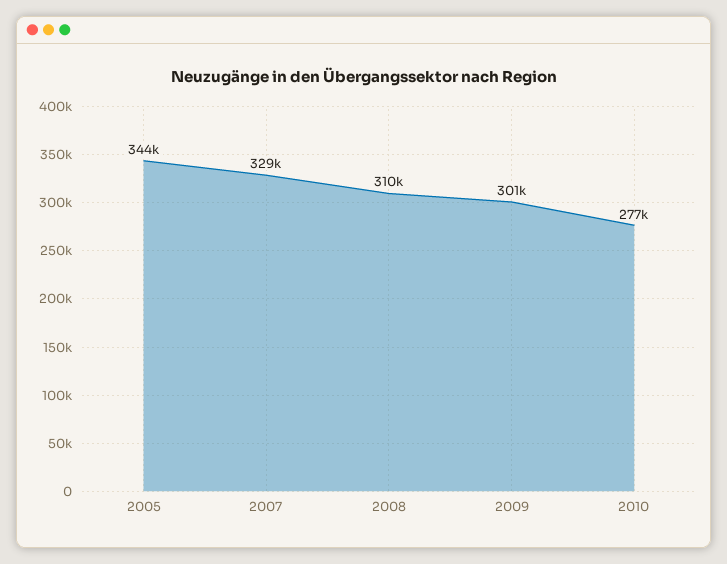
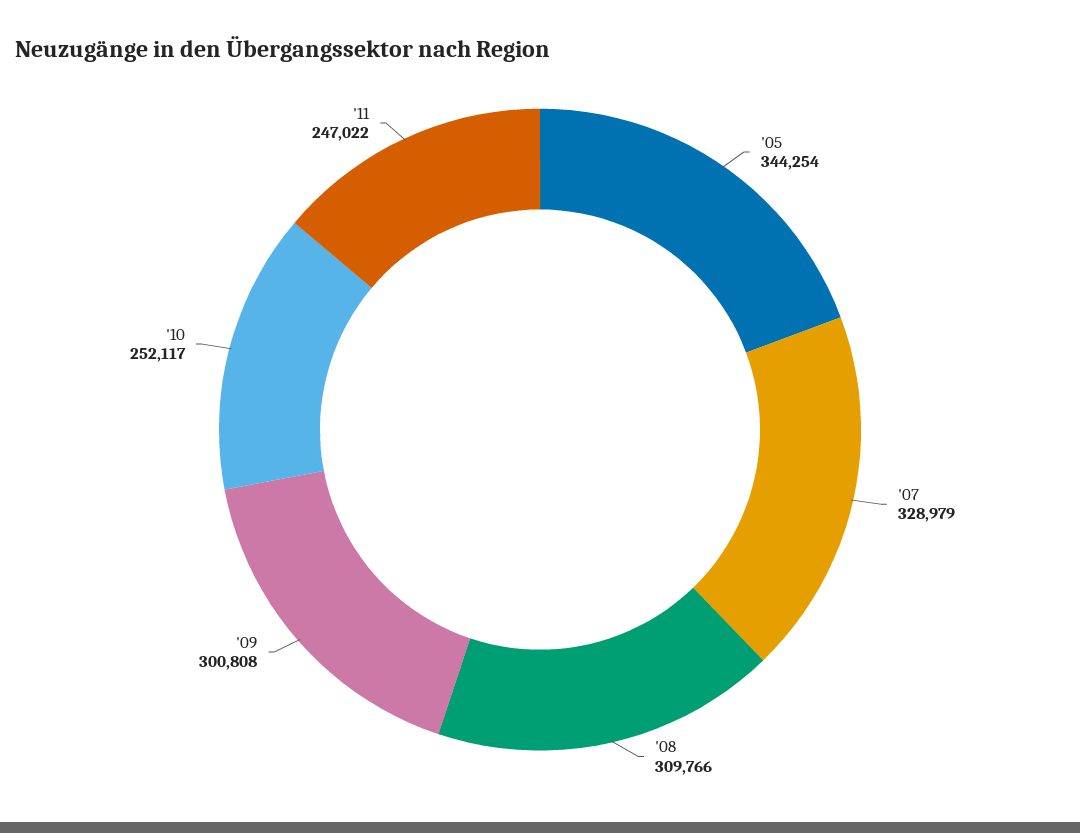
2010: 277000 -> 252117
'11: none -> 247022

